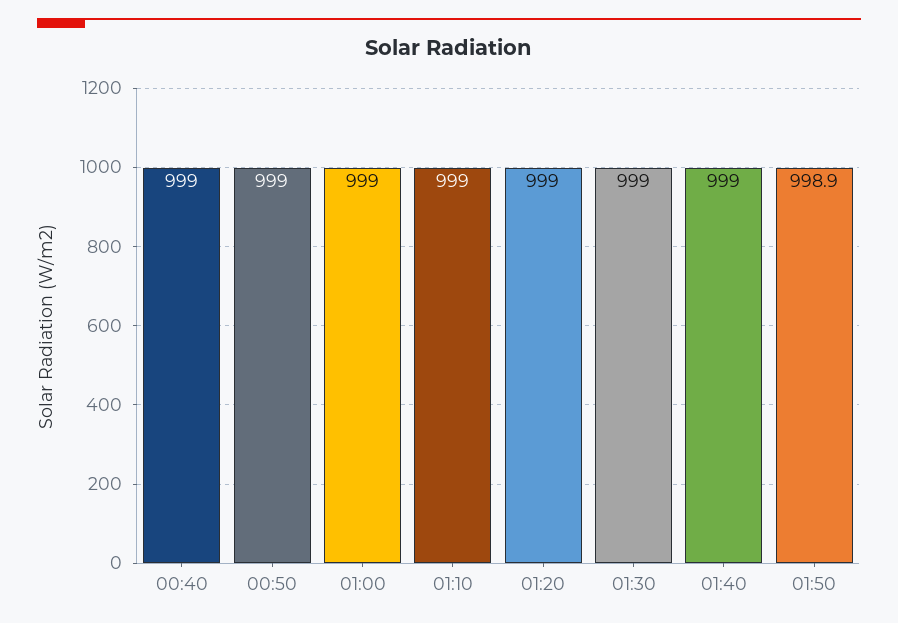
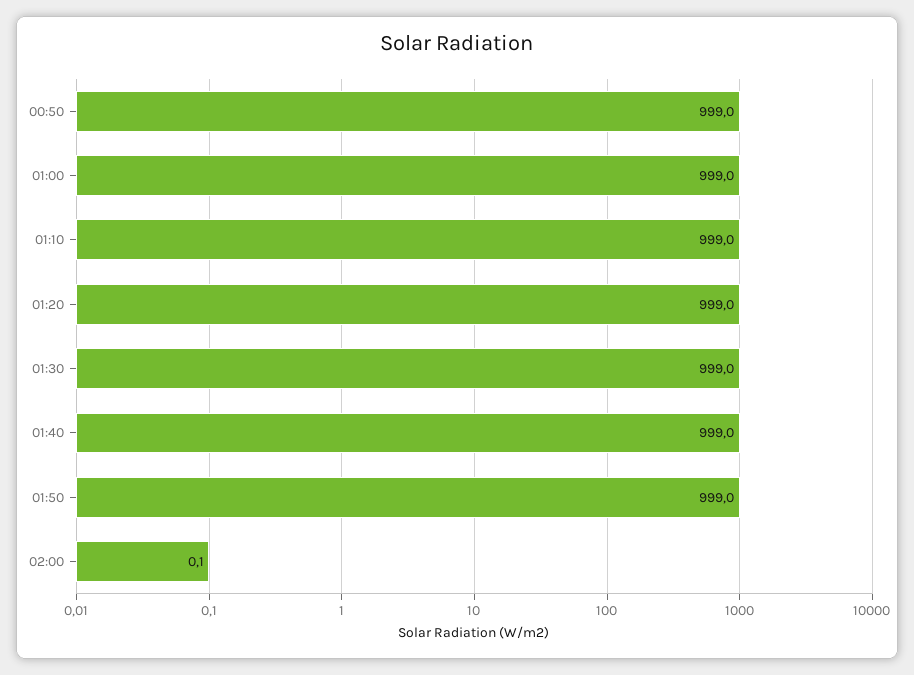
00:40: 999 -> none
01:50: 998.9 -> 999
02:00: none -> 0.1

